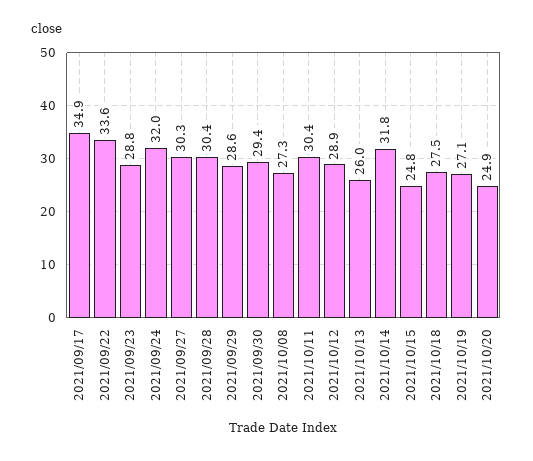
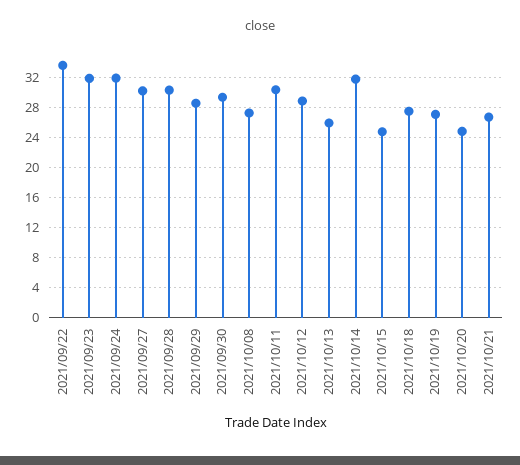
2021/09/17: 34.9 -> none
2021/09/23: 28.8 -> 32
2021/10/21: none -> 27

